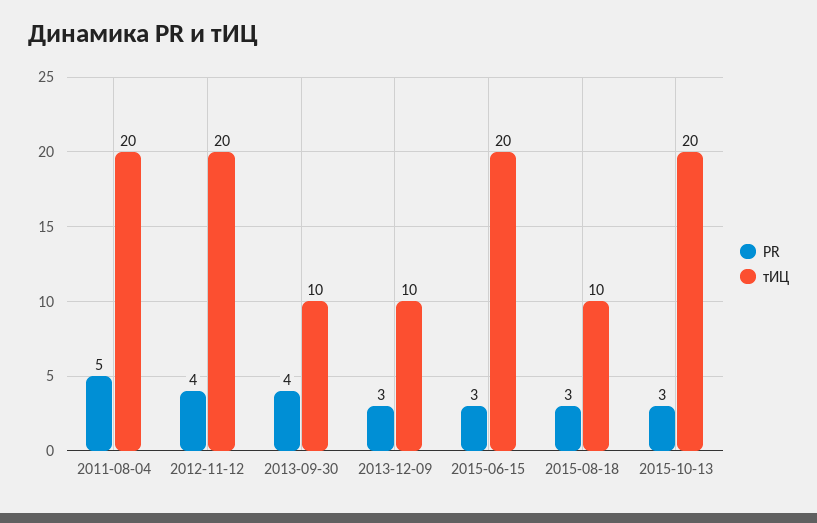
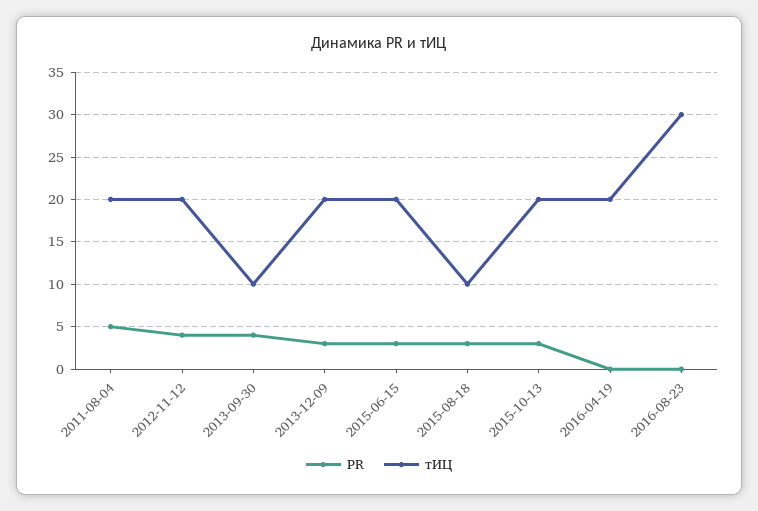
тИЦ, 2013-12-09: 10 -> 20
PR, 2016-04-19: none -> 0
тИЦ, 2016-04-19: none -> 20
PR, 2016-08-23: none -> 0
тИЦ, 2016-08-23: none -> 30

